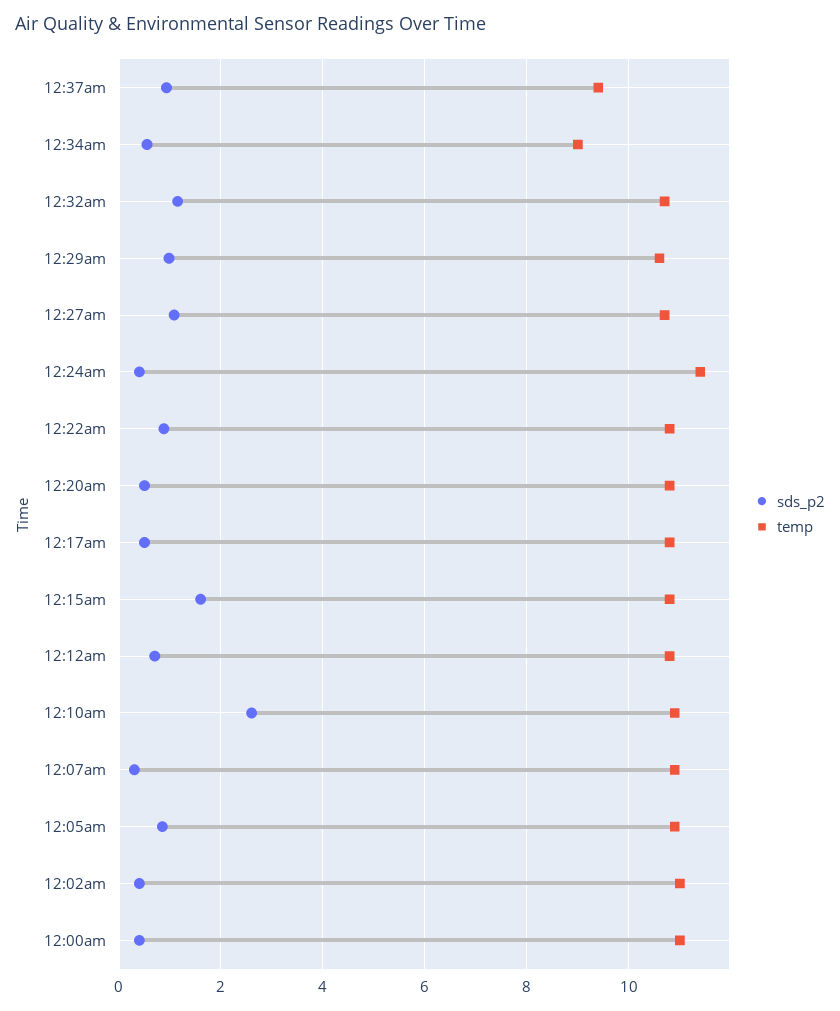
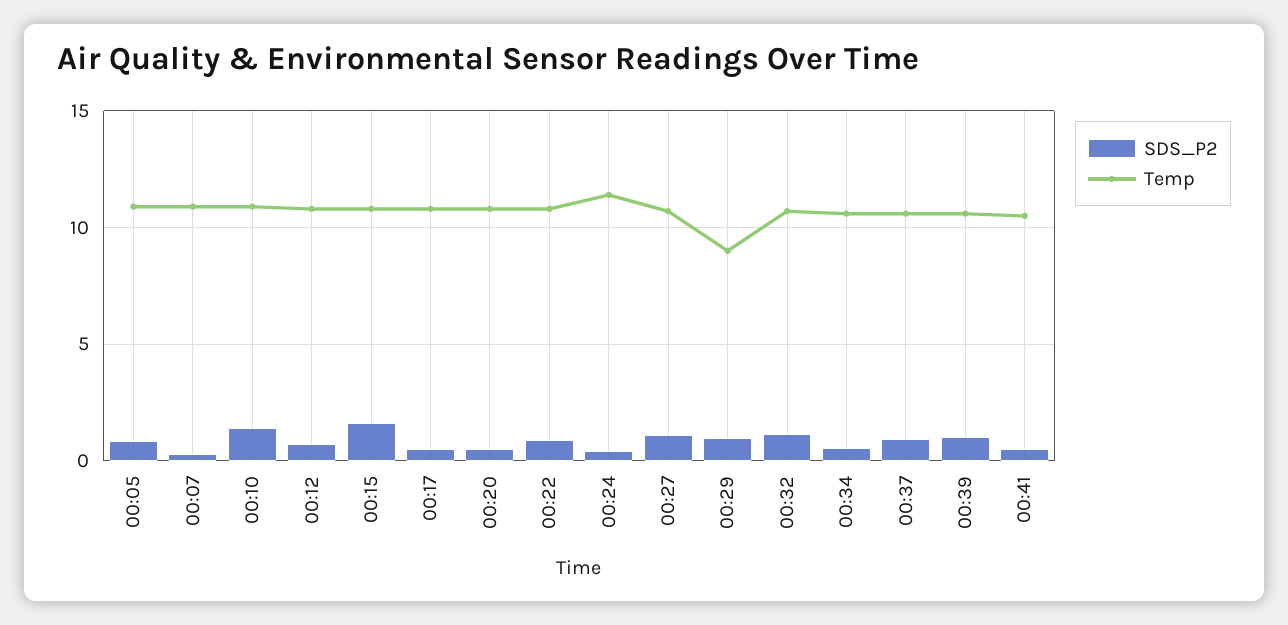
temp, 12:37am: 9.4 -> 10.5
temp, 12:34am: 9 -> 10.5
temp, 12:29am: 10.6 -> 9
sds_p2, 12:10am: 2.6 -> 1.5
sds_p2, 12:02am: 0.4 -> none
temp, 12:02am: 11 -> none
sds_p2, 12:00am: 0.4 -> none
temp, 12:00am: 11 -> none
sds_p2, 00:39: none -> 1
temp, 00:39: none -> 10.5
sds_p2, 00:41: none -> 0.5
temp, 00:41: none -> 10.5

